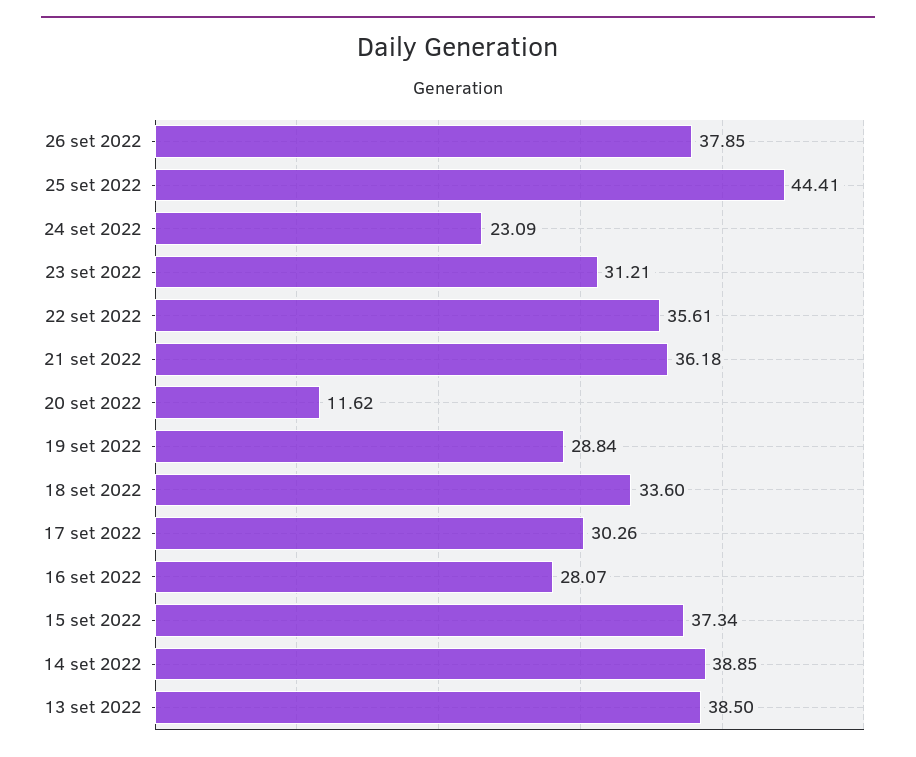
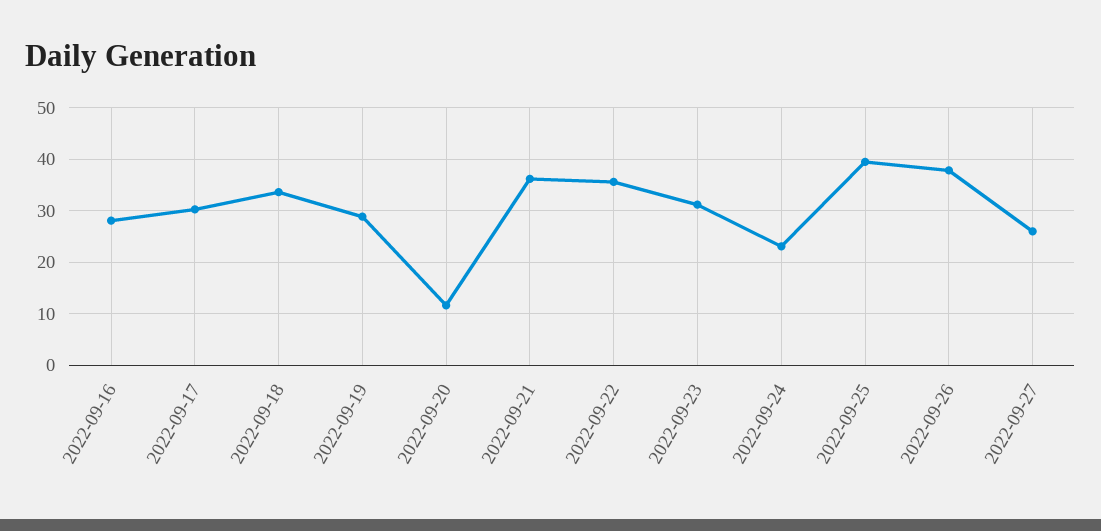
25 set 2022: 44.41 -> 40
15 set 2022: 37.34 -> none
14 set 2022: 38.85 -> none
13 set 2022: 38.5 -> none
2022-09-27: none -> 26

